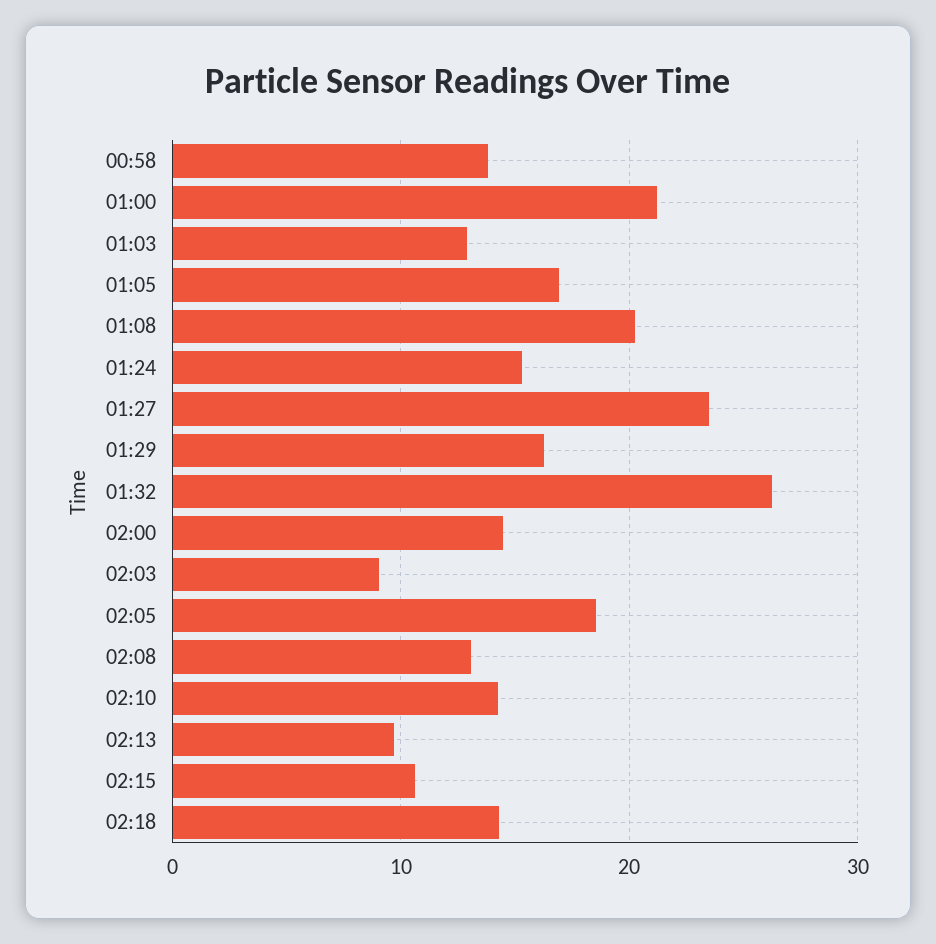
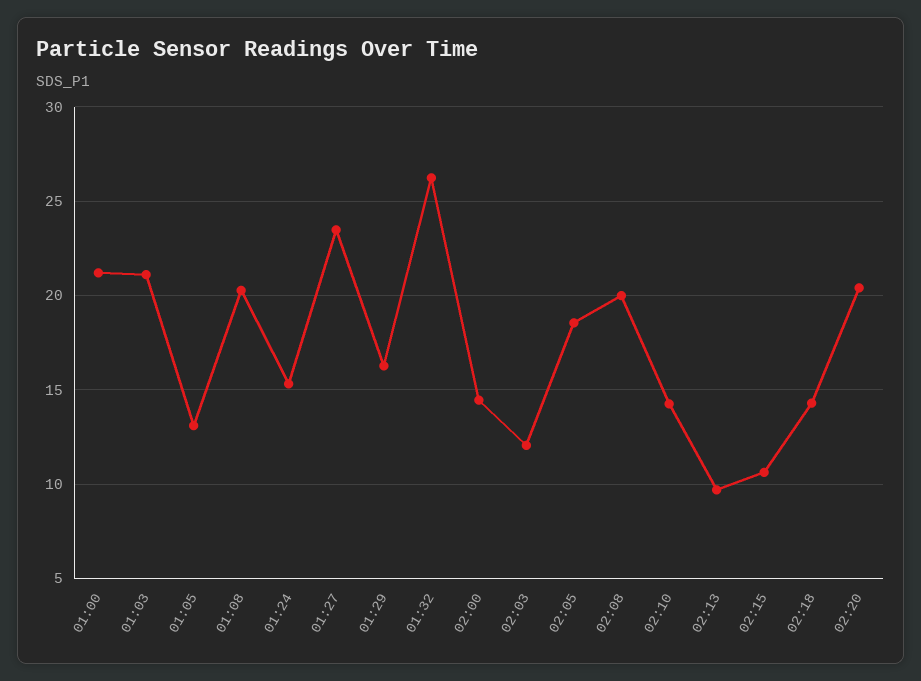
00:58: 14 -> none
01:03: 13 -> 21
01:05: 17 -> 13
02:03: 9 -> 12
02:08: 13 -> 20
02:20: none -> 20.5

